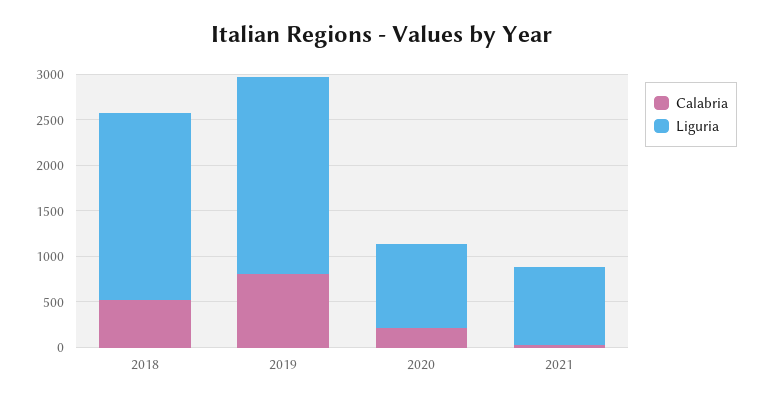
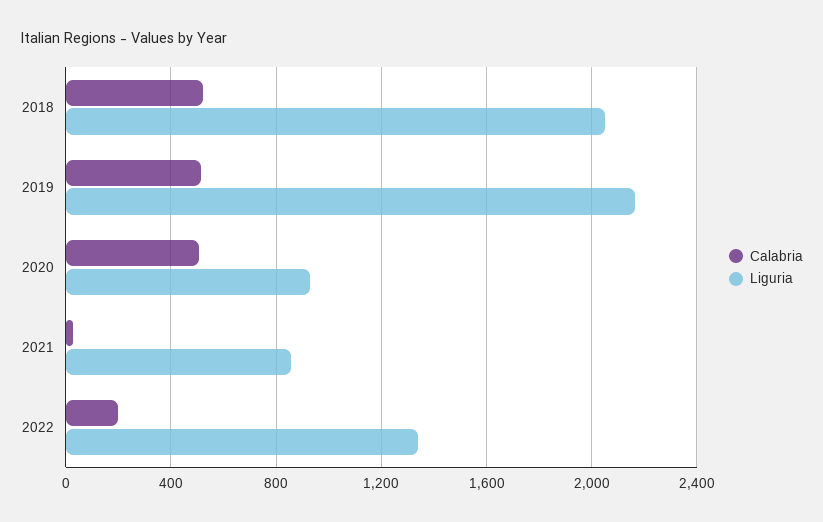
Calabria, 2019: 800 -> 500
Calabria, 2020: 200 -> 500
Calabria, 2022: none -> 200
Liguria, 2022: none -> 1350

